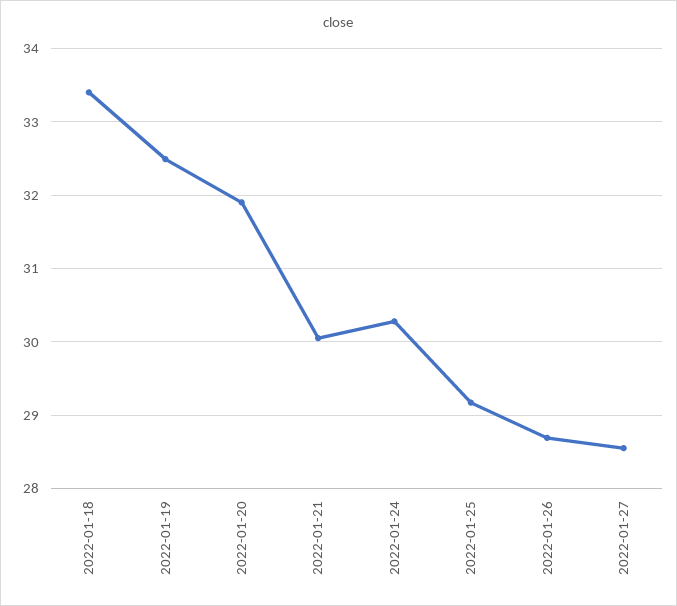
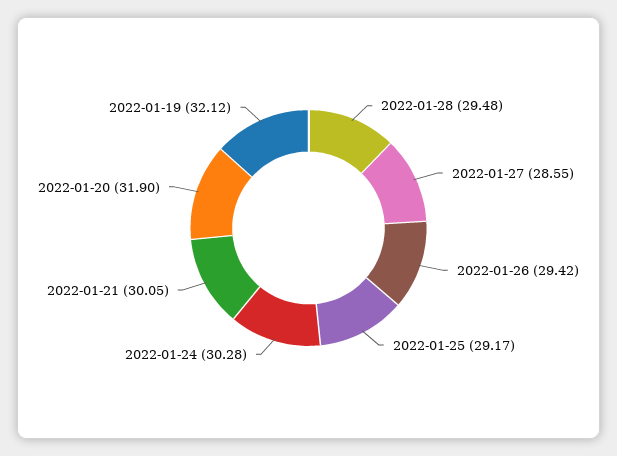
2022-01-18: 33.4 -> none
2022-01-19: 32.5 -> 32.12
2022-01-26: 28.7 -> 29.42
2022-01-28: none -> 29.48

